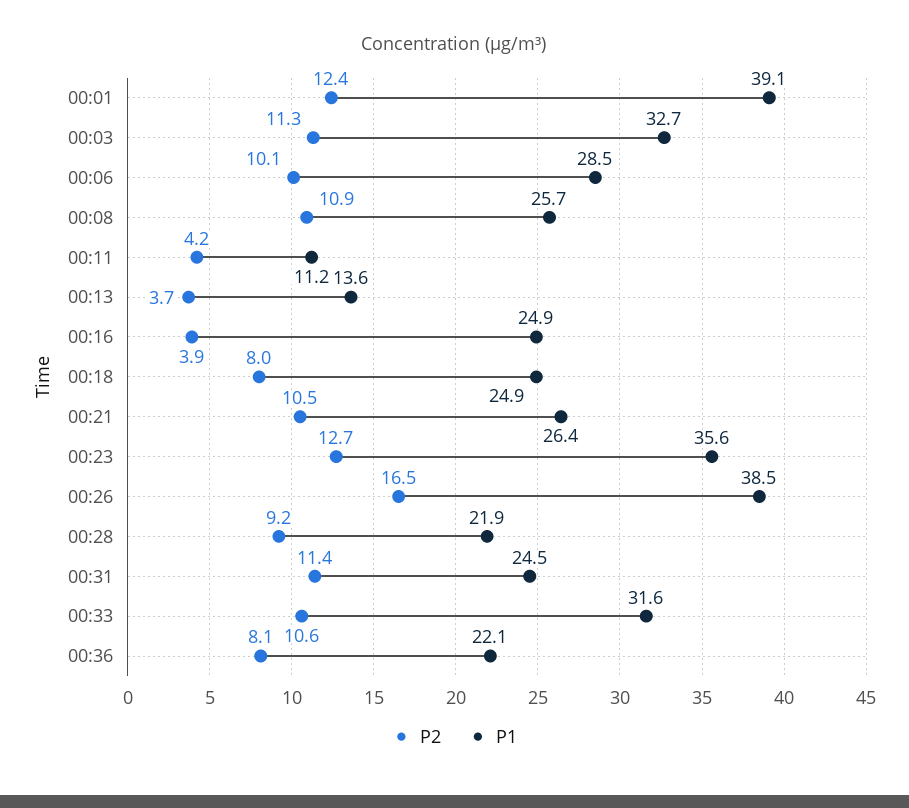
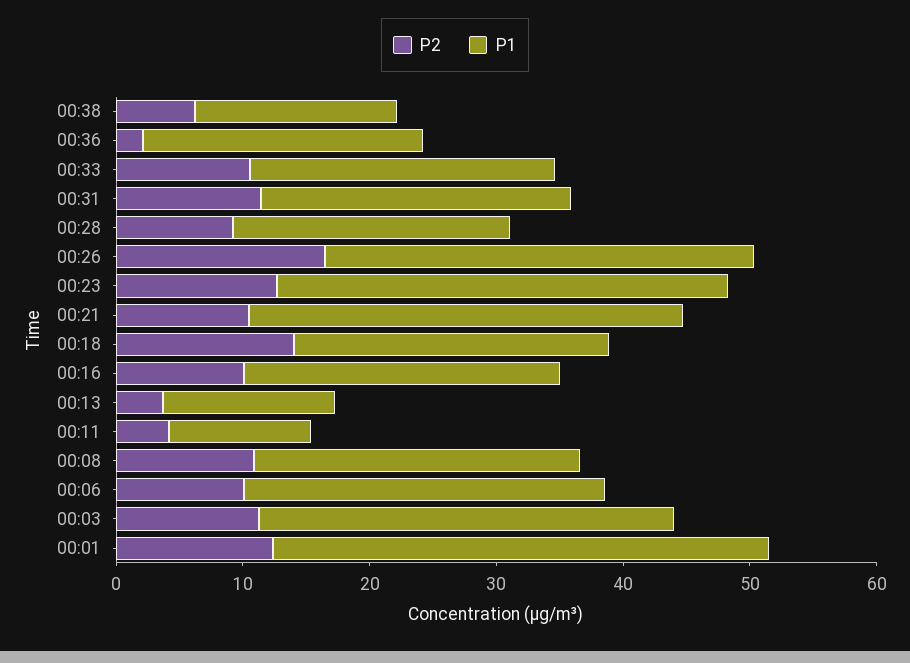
P2, 00:16: 3.9 -> 10
P2, 00:18: 8 -> 14
P1, 00:21: 26.4 -> 34
P1, 00:26: 38.5 -> 34
P1, 00:33: 31.6 -> 24
P2, 00:36: 8.1 -> 2
P2, 00:38: none -> 6
P1, 00:38: none -> 16

